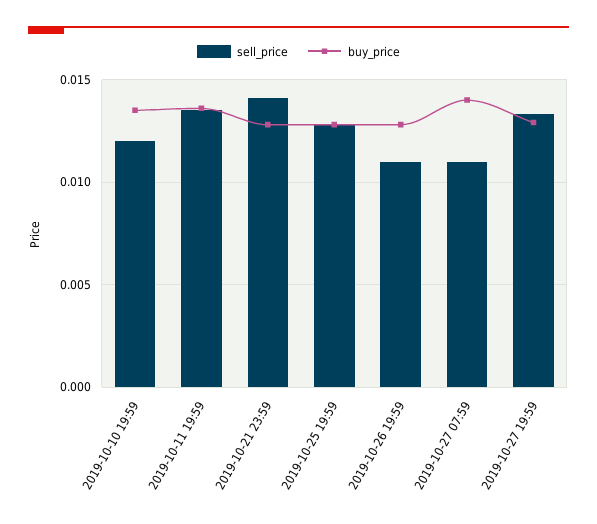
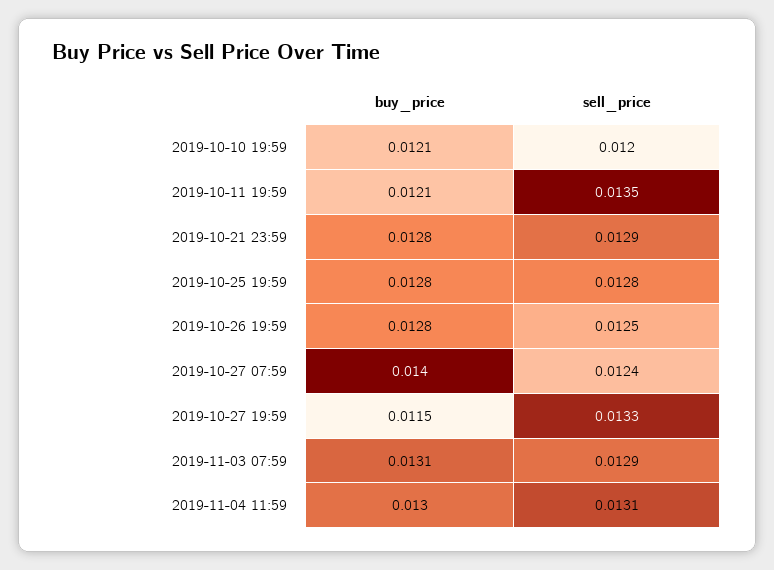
buy_price, 2019-10-10 19:59: 0.0135 -> 0.0121
buy_price, 2019-10-11 19:59: 0.0135 -> 0.0121
sell_price, 2019-10-21 23:59: 0.014 -> 0.0129
sell_price, 2019-10-26 19:59: 0.011 -> 0.0125
sell_price, 2019-10-27 07:59: 0.011 -> 0.0124
buy_price, 2019-10-27 19:59: 0.013 -> 0.0115
buy_price, 2019-11-03 07:59: none -> 0.0131
sell_price, 2019-11-03 07:59: none -> 0.0129
buy_price, 2019-11-04 11:59: none -> 0.013
sell_price, 2019-11-04 11:59: none -> 0.0131

